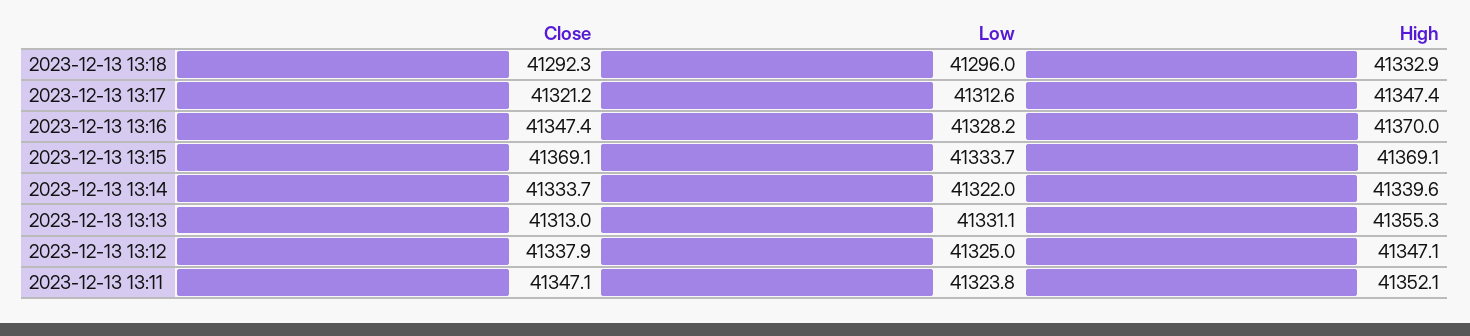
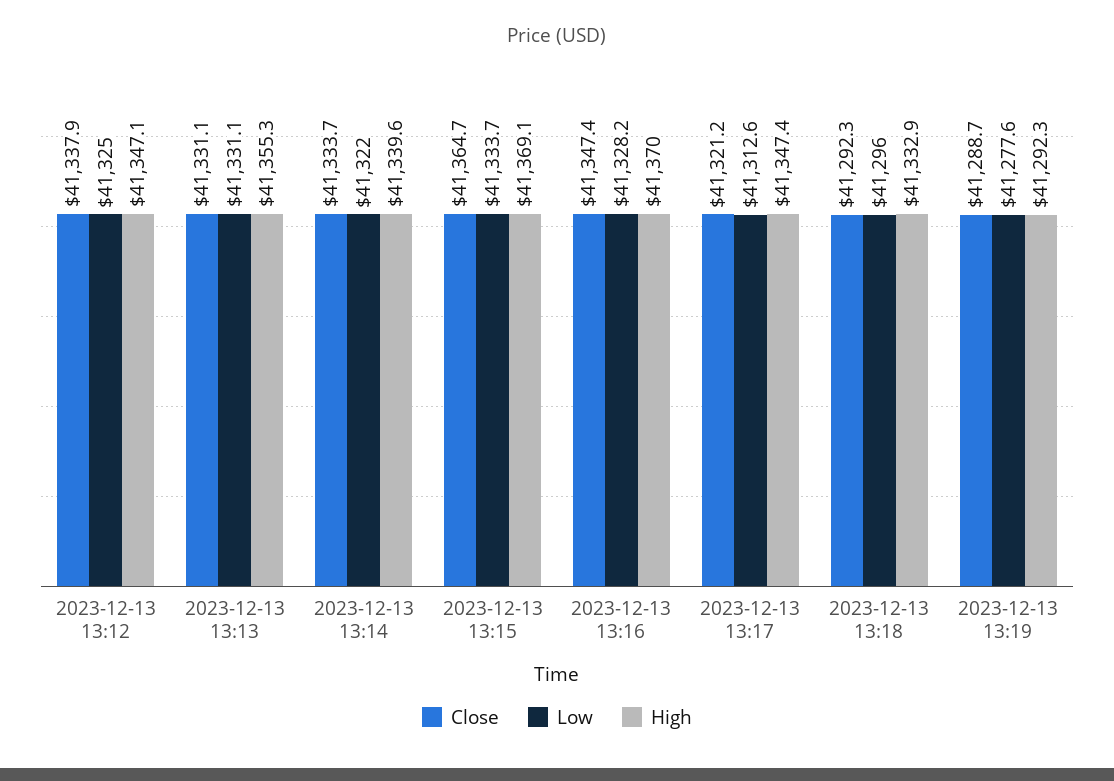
Close, 2023-12-13 13:15: 41369.1 -> 41364.7
Close, 2023-12-13 13:13: 41313 -> 41331.1
Close, 2023-12-13 13:11: 41347.1 -> none
Low, 2023-12-13 13:11: 41323.8 -> none
High, 2023-12-13 13:11: 41352.1 -> none
Close, 2023-12-13 13:19: none -> 41288.7
Low, 2023-12-13 13:19: none -> 41277.6
High, 2023-12-13 13:19: none -> 41292.3

